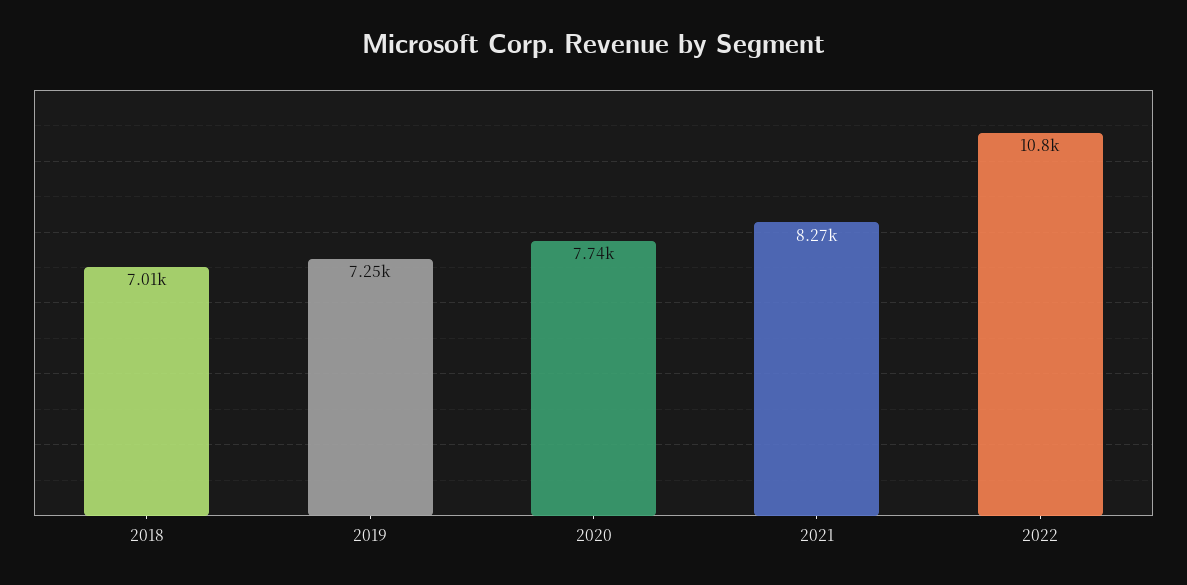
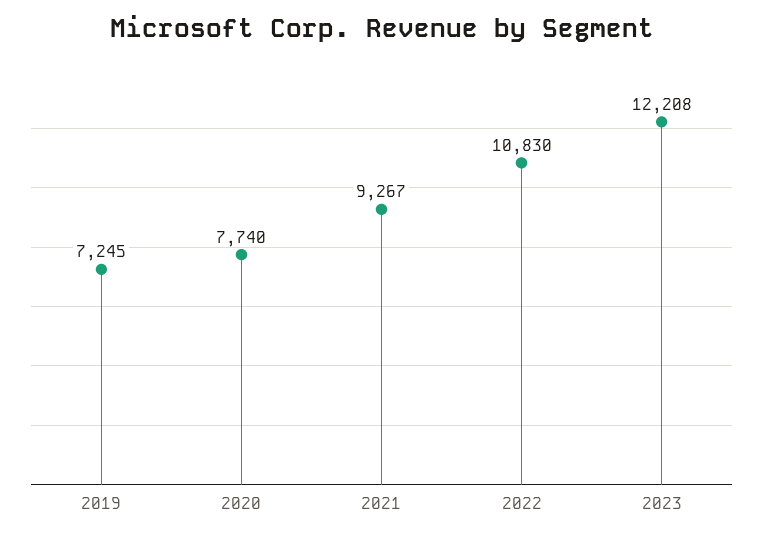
2018: 7010 -> none
2021: 8270 -> 9267
2023: none -> 12208

